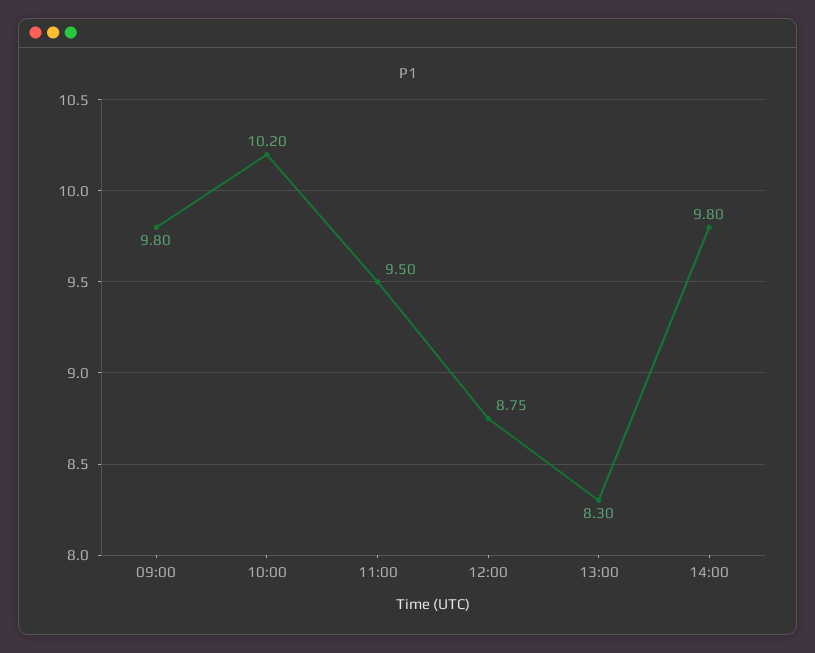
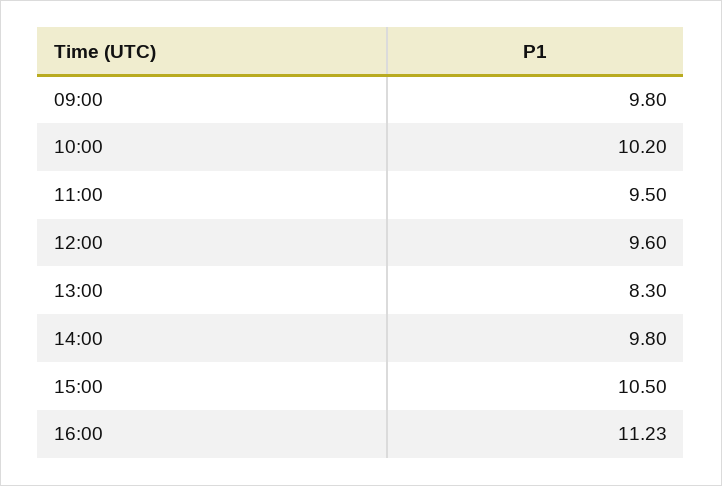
12:00: 8.75 -> 9.6
15:00: none -> 10.5
16:00: none -> 11.23

